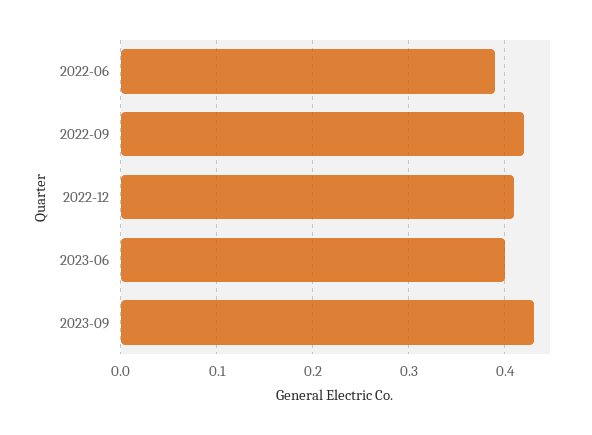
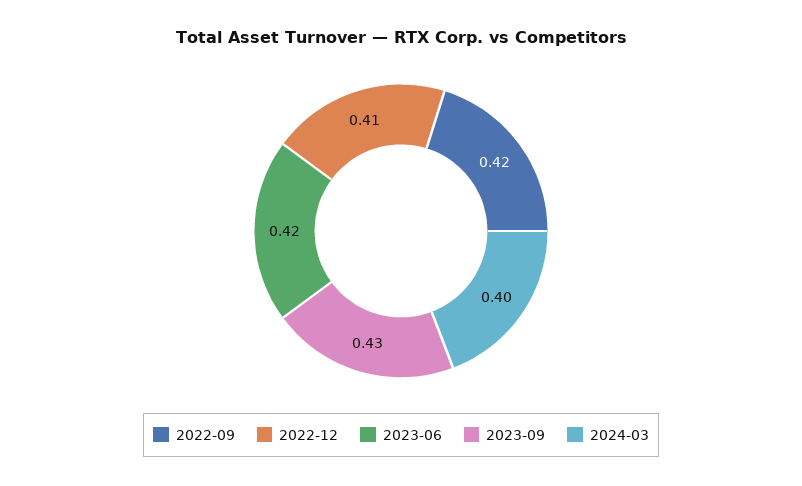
2022-06: 0.39 -> none
2023-06: 0.4 -> 0.42
2024-03: none -> 0.4

